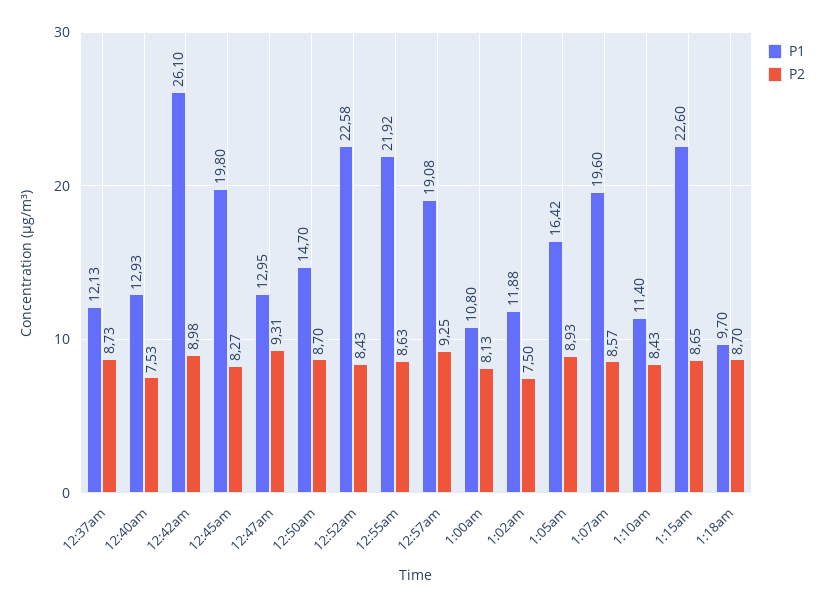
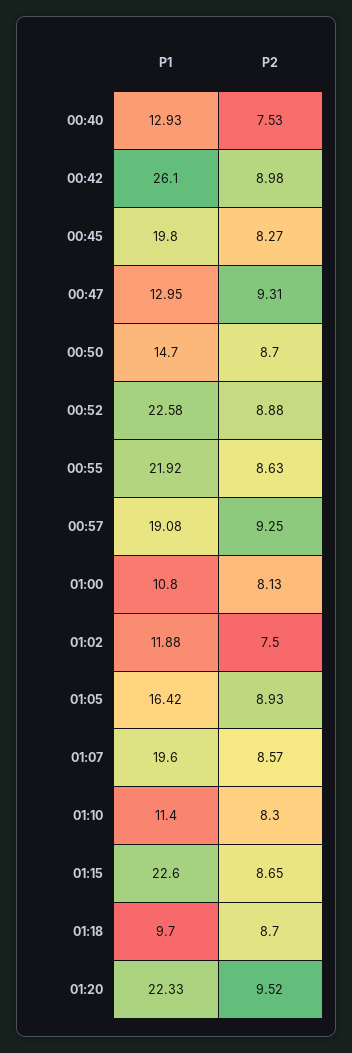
P1, 12:37am: 12.13 -> none
P2, 12:37am: 8.73 -> none
P2, 12:52am: 8.43 -> 8.88
P2, 1:10am: 8.43 -> 8.3
P1, 01:20: none -> 22.33
P2, 01:20: none -> 9.52

